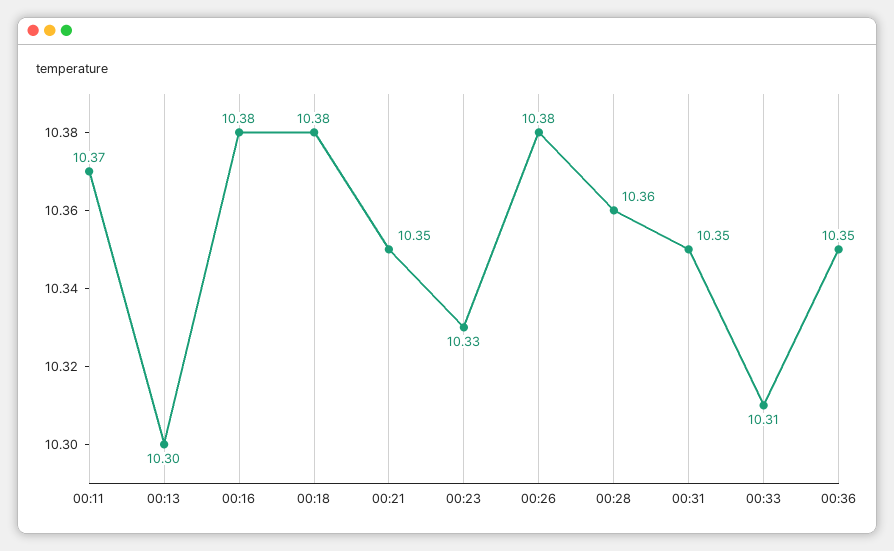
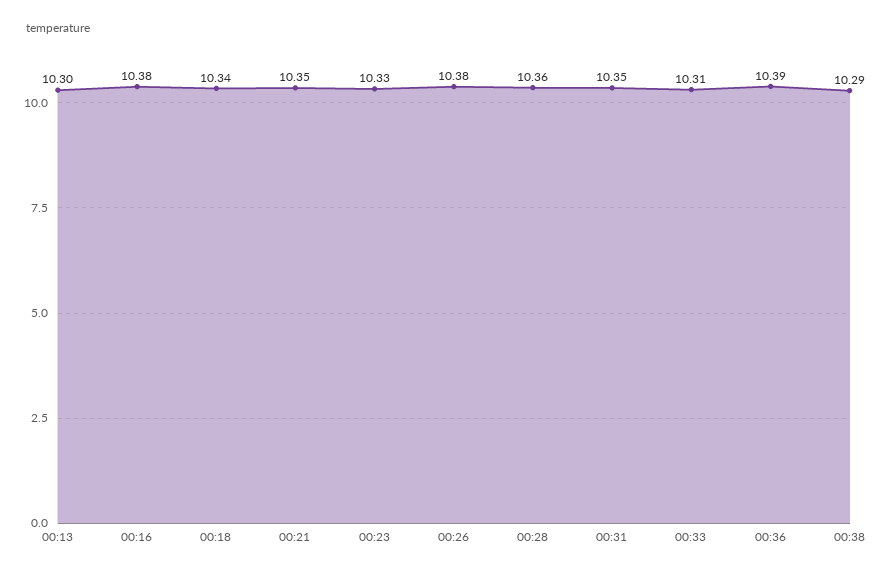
00:11: 10.37 -> none
00:18: 10.38 -> 10.34
00:36: 10.35 -> 10.39
00:38: none -> 10.29

